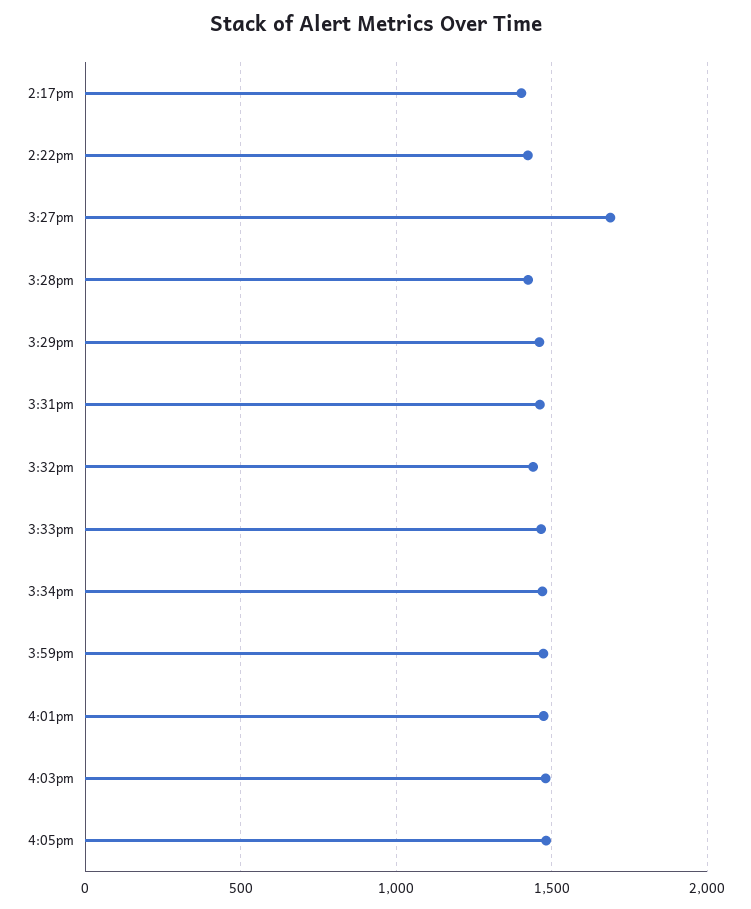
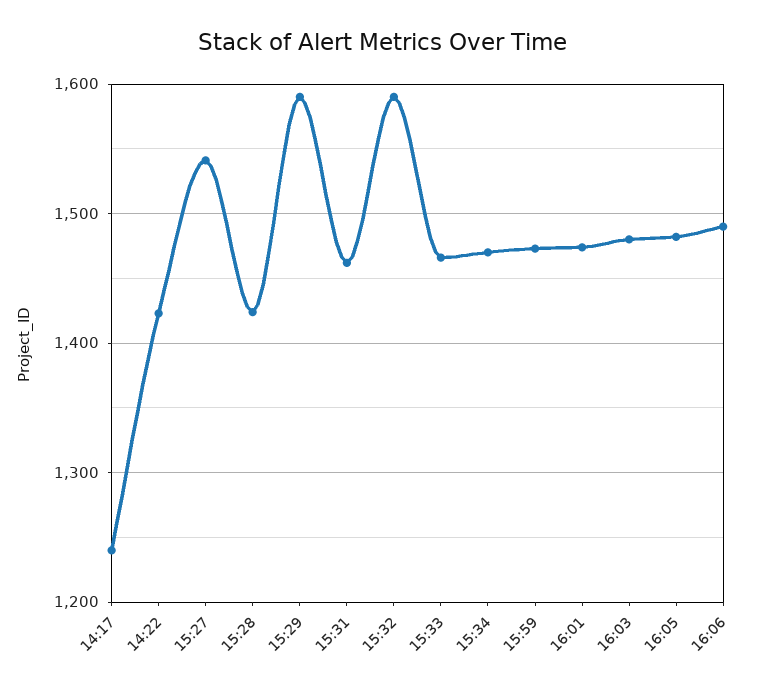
2:17pm: 1400 -> 1240
3:27pm: 1700 -> 1540
3:29pm: 1450 -> 1590
3:32pm: 1450 -> 1590
16:06: none -> 1490

